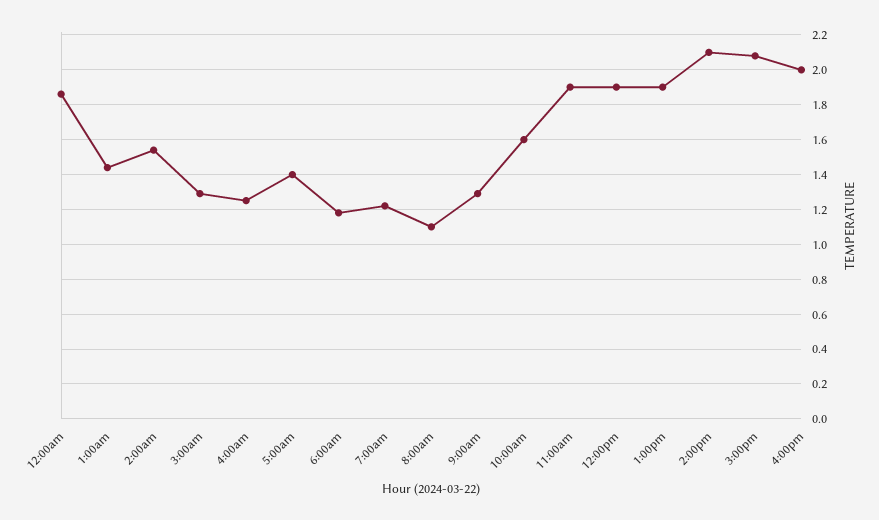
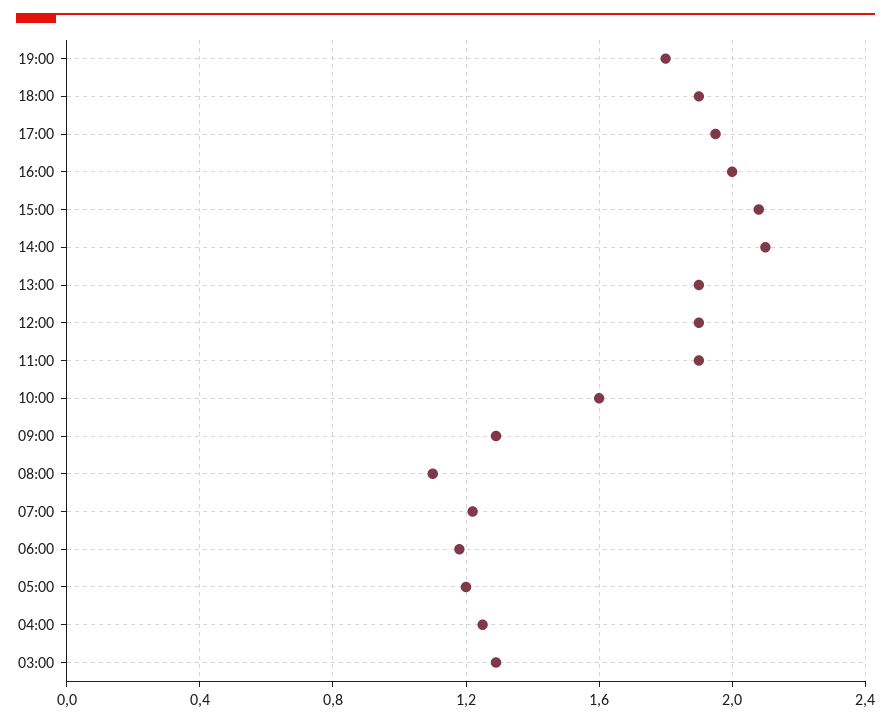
12:00am: 1.85 -> none
1:00am: 1.45 -> none
2:00am: 1.55 -> none
5:00am: 1.4 -> 1.2
19:00: none -> 1.8
18:00: none -> 1.9
17:00: none -> 1.95

